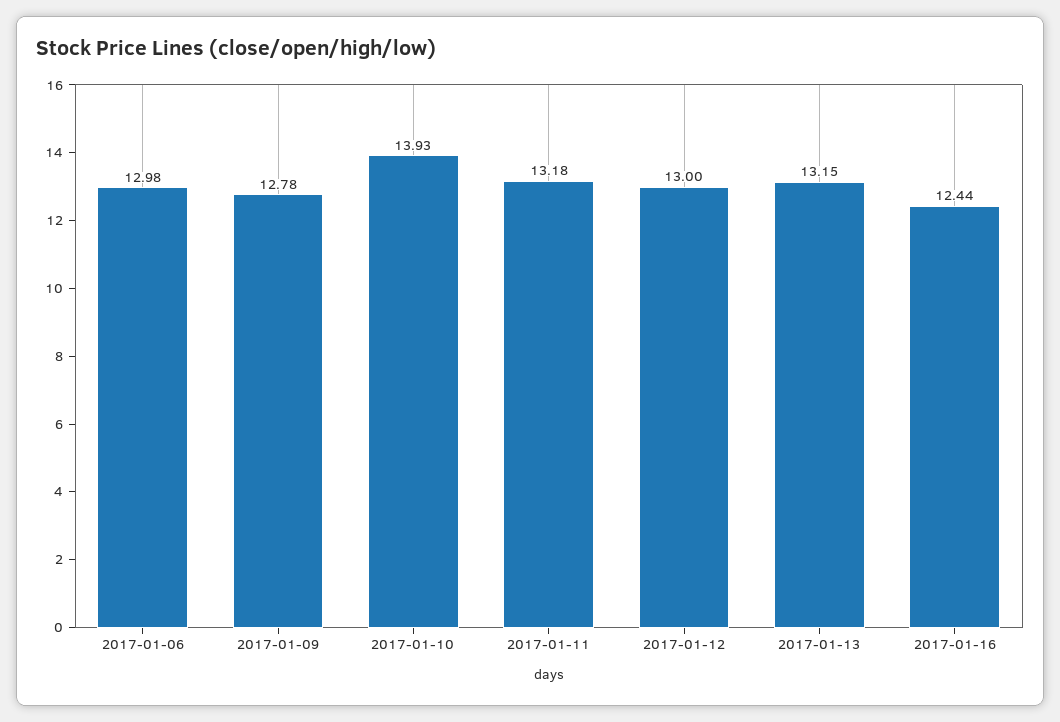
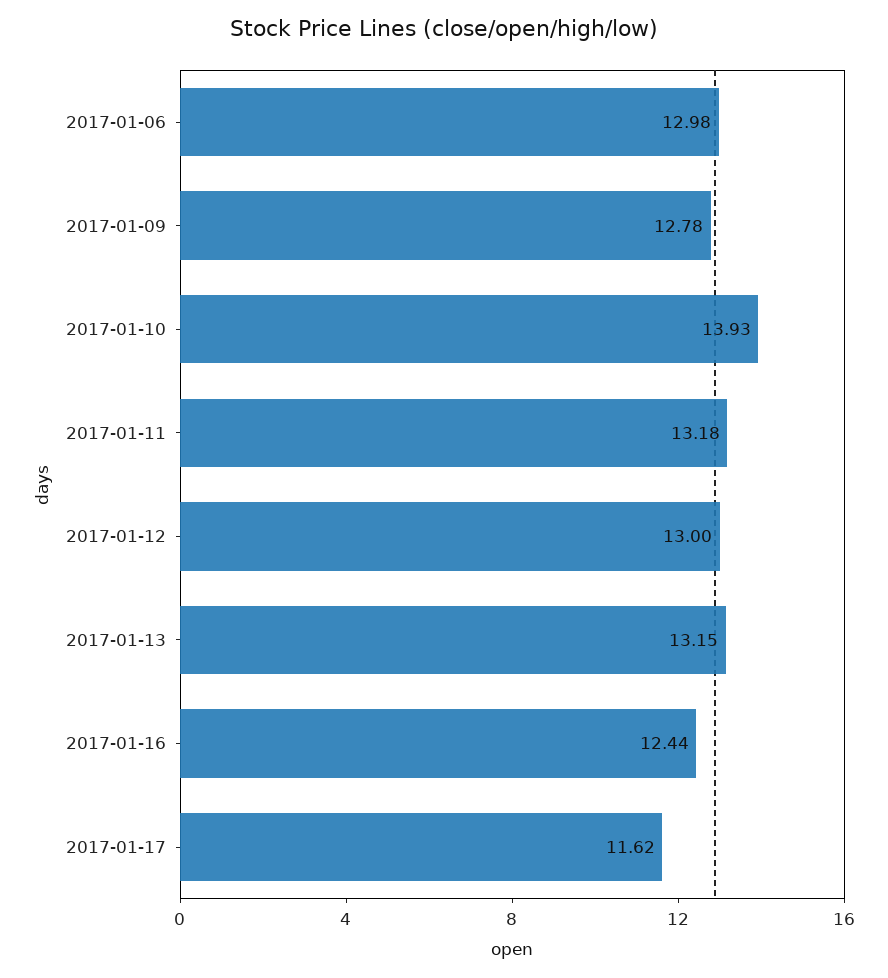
2017-01-17: none -> 11.62

